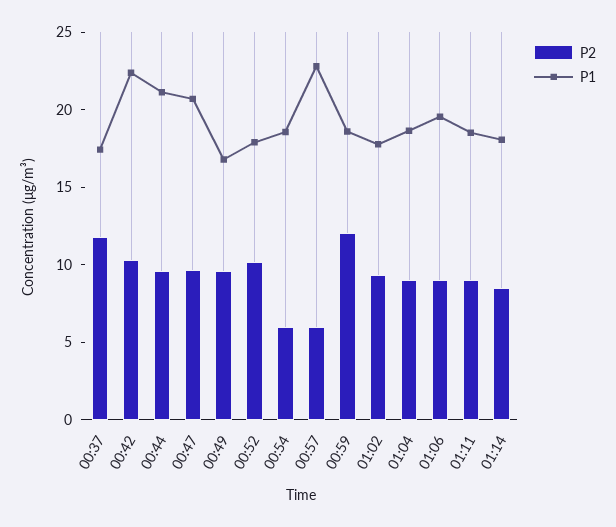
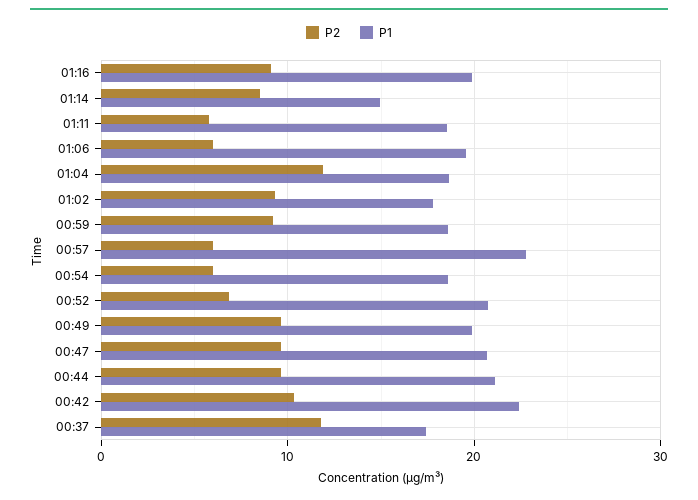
P1, 00:49: 17 -> 20
P2, 00:52: 10 -> 7
P1, 00:52: 18 -> 21
P2, 00:59: 12 -> 9
P2, 01:04: 9 -> 12
P2, 01:06: 9 -> 6
P2, 01:11: 9 -> 6
P1, 01:14: 18 -> 15
P2, 01:16: none -> 9
P1, 01:16: none -> 20

